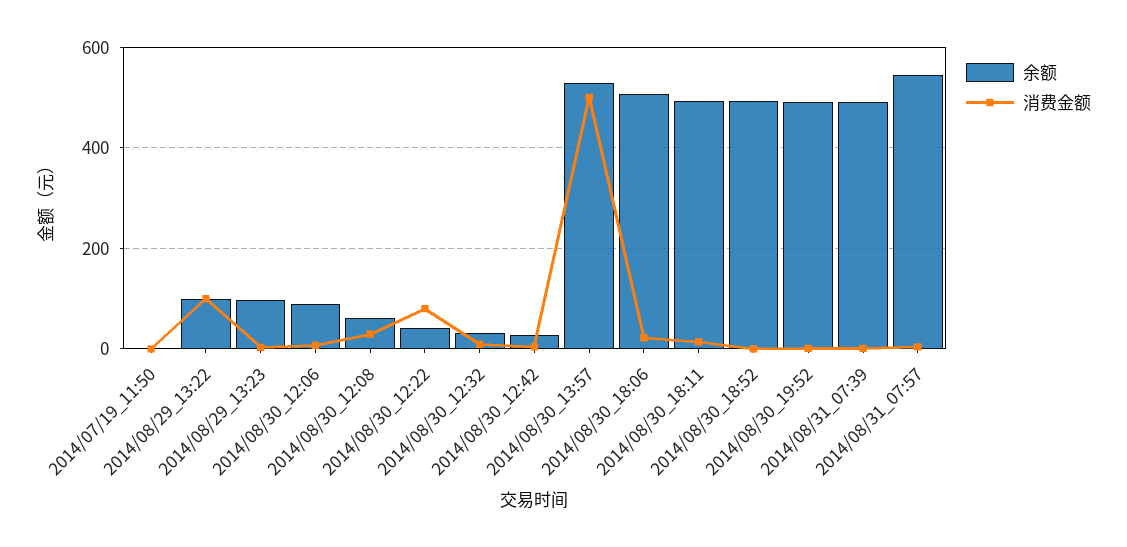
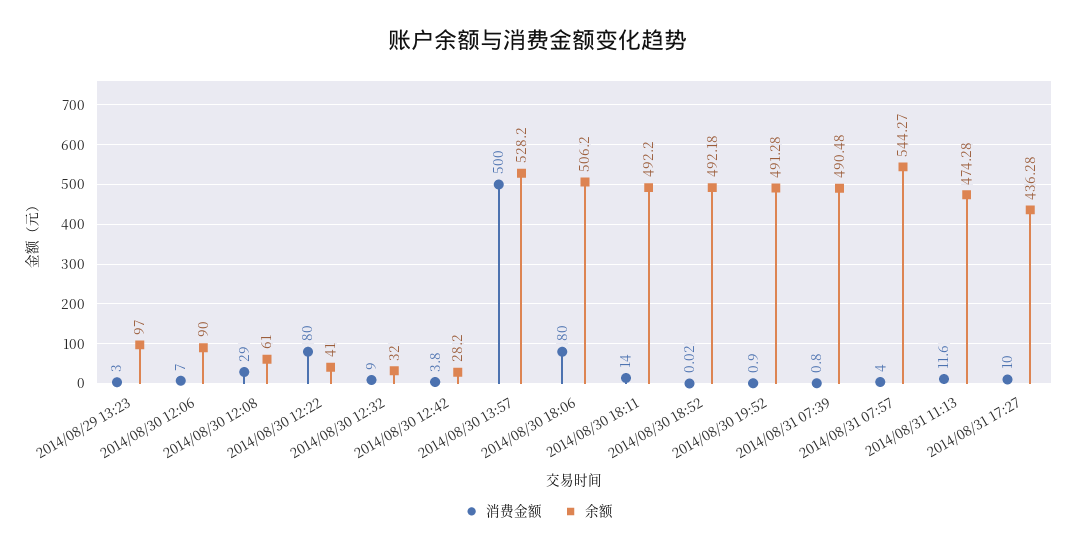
余额, 2014/07/19_11:50: 0 -> none
消费金额, 2014/07/19_11:50: 0 -> none
余额, 2014/08/29_13:22: 100 -> none
消费金额, 2014/08/29_13:22: 100 -> none
消费金额, 2014/08/30_18:06: 20 -> 80
消费金额, 2014/08/31 11:13: none -> 11.6
余额, 2014/08/31 11:13: none -> 474.28
消费金额, 2014/08/31 17:27: none -> 10
余额, 2014/08/31 17:27: none -> 436.28

